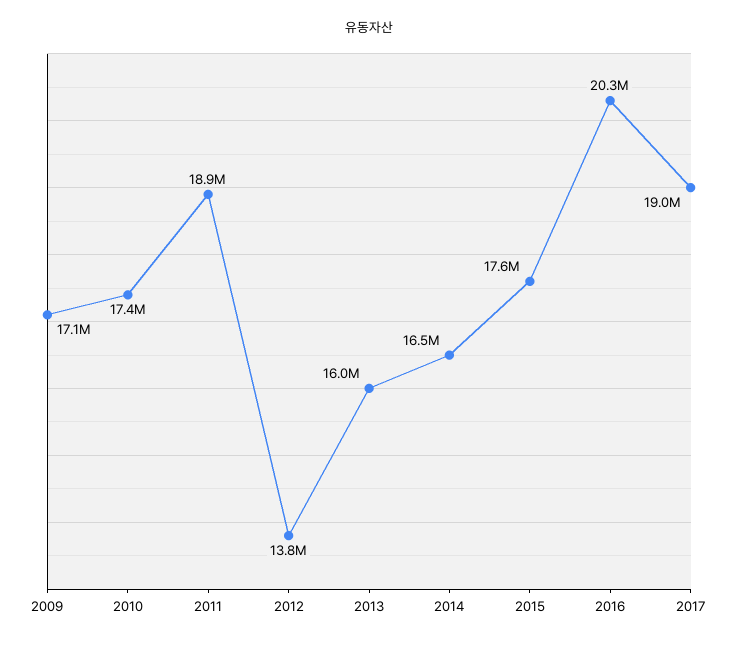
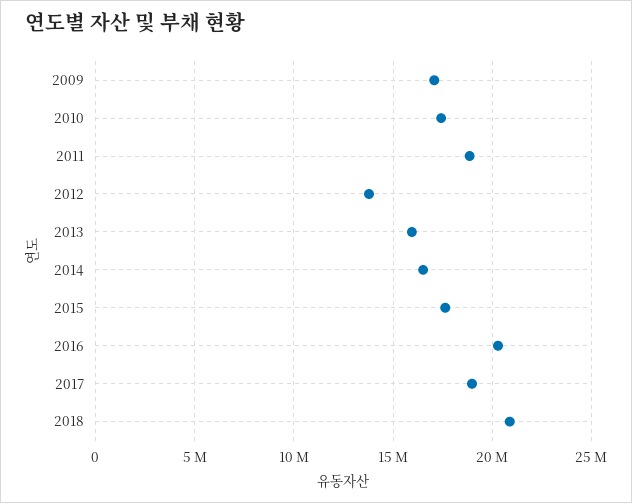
2018: none -> 21000000

